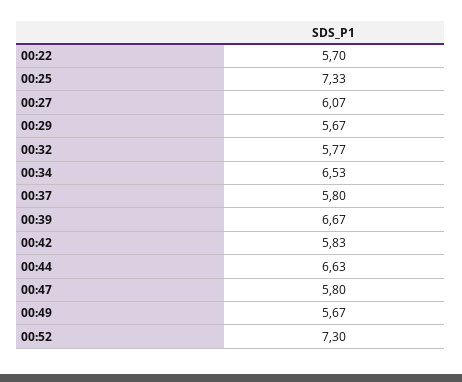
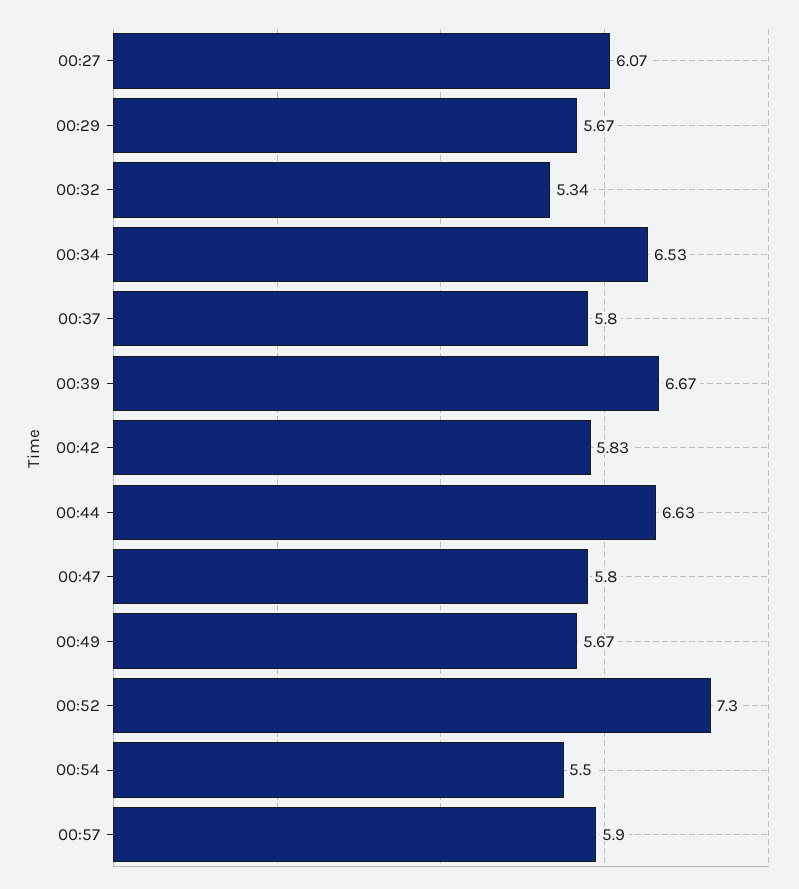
00:22: 5.7 -> none
00:25: 7.33 -> none
00:32: 5.77 -> 5.34
00:54: none -> 5.5
00:57: none -> 5.9

